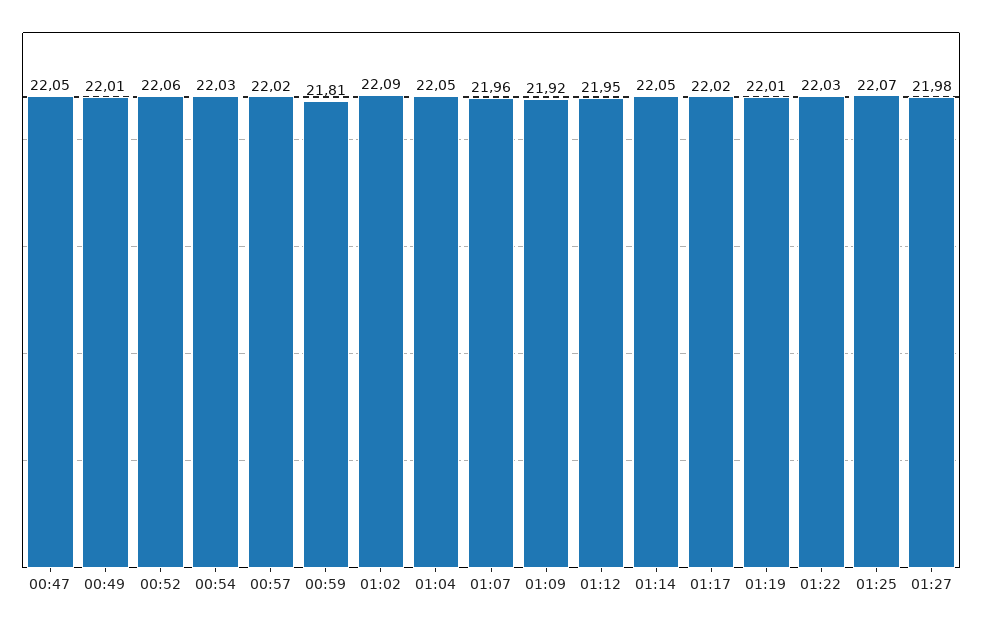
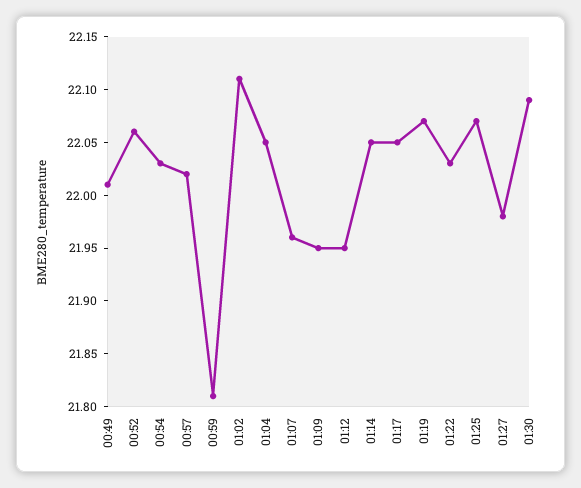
00:47: 22.05 -> none
01:02: 22.09 -> 22.11
01:09: 21.92 -> 21.95
01:17: 22.02 -> 22.05
01:19: 22.01 -> 22.07
01:30: none -> 22.09

